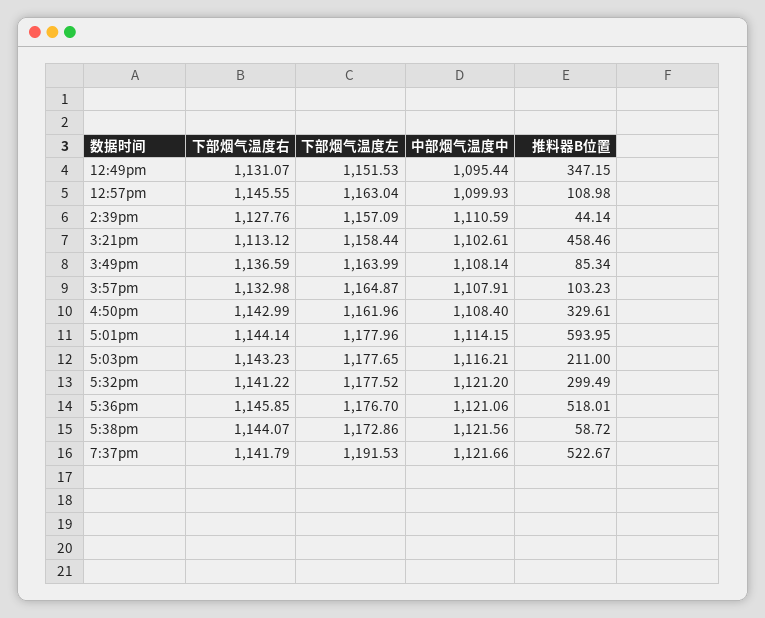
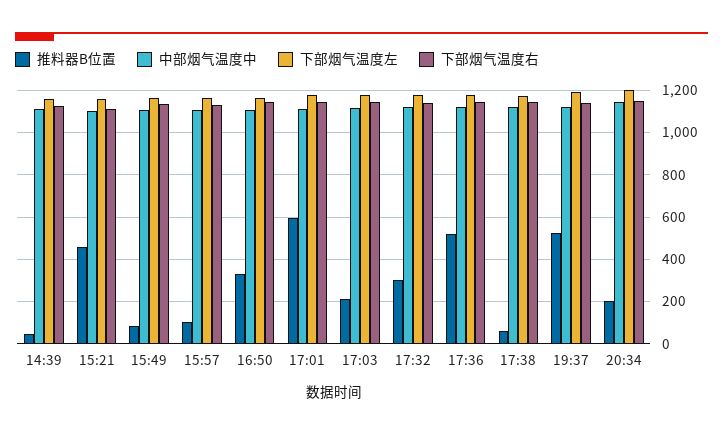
下部烟气温度右, 12:49pm: 1131.07 -> none
下部烟气温度左, 12:49pm: 1151.53 -> none
中部烟气温度中, 12:49pm: 1095.44 -> none
推料器B位置, 12:49pm: 347.15 -> none
下部烟气温度右, 12:57pm: 1145.55 -> none
下部烟气温度左, 12:57pm: 1163.04 -> none
中部烟气温度中, 12:57pm: 1099.93 -> none
推料器B位置, 12:57pm: 108.98 -> none
推料器B位置, 20:34: none -> 200
中部烟气温度中, 20:34: none -> 1150
下部烟气温度左, 20:34: none -> 1200
下部烟气温度右, 20:34: none -> 1150

